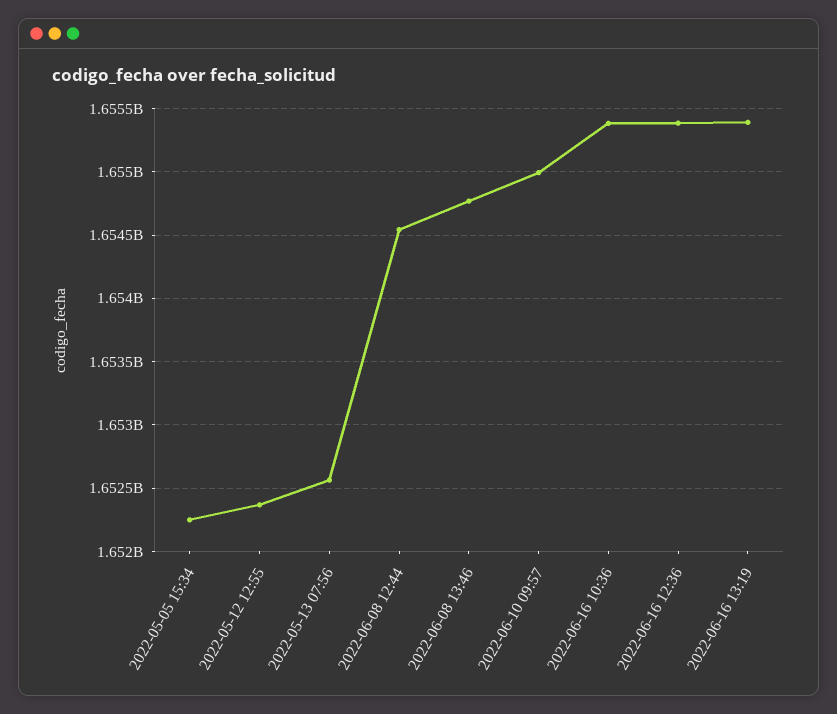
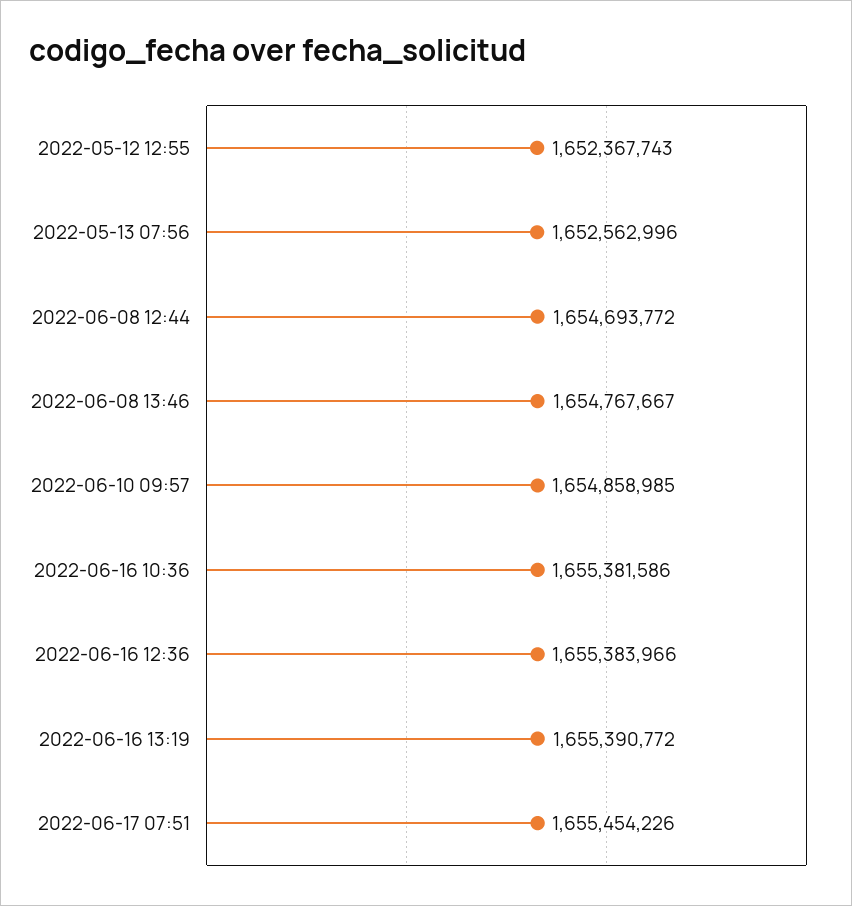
2022-05-05 15:34: 1652250000 -> none
2022-06-08 12:44: 1654550000 -> 1654693772
2022-06-10 09:57: 1655000000 -> 1654858985
2022-06-17 07:51: none -> 1655454226

